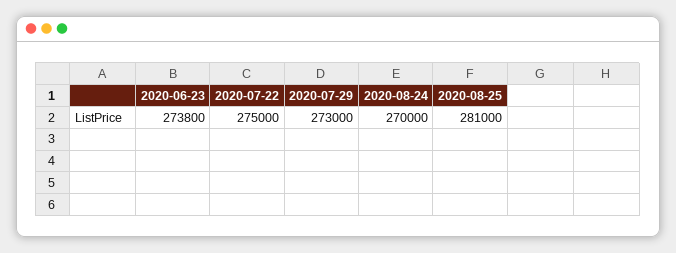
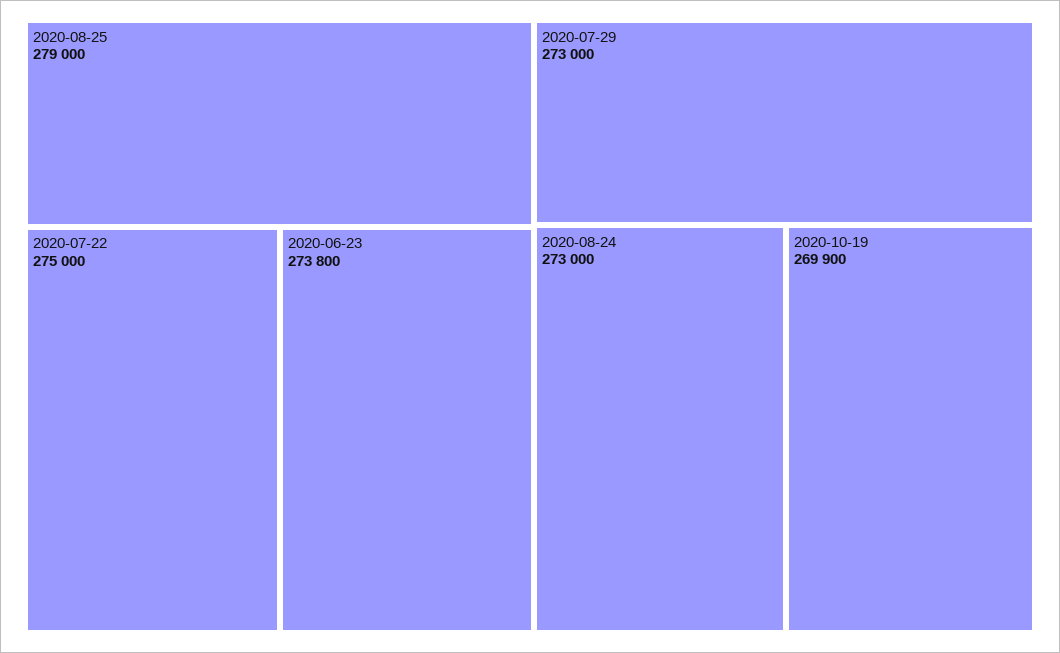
2020-08-24: 270000 -> 273000
2020-08-25: 281000 -> 279000
2020-10-19: none -> 269900

